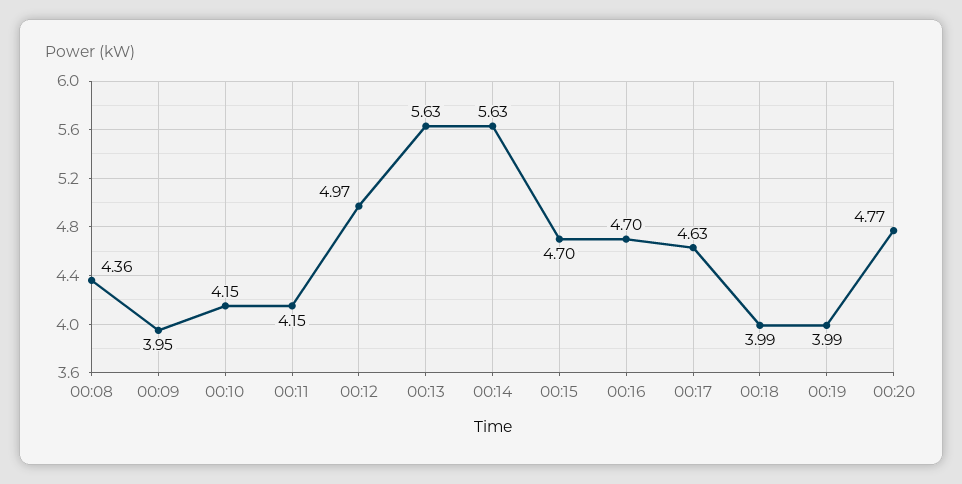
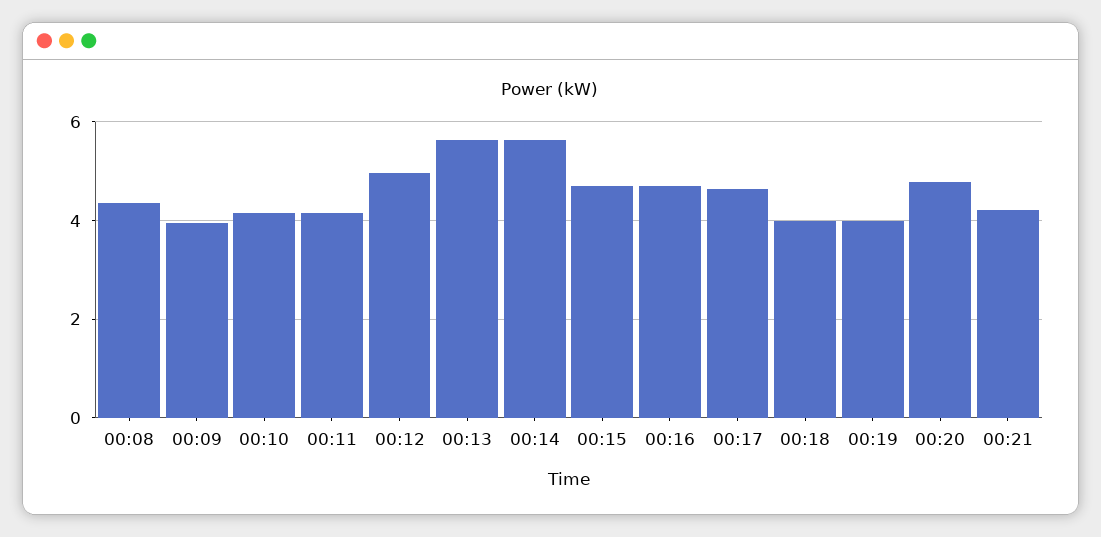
00:21: none -> 4.2

